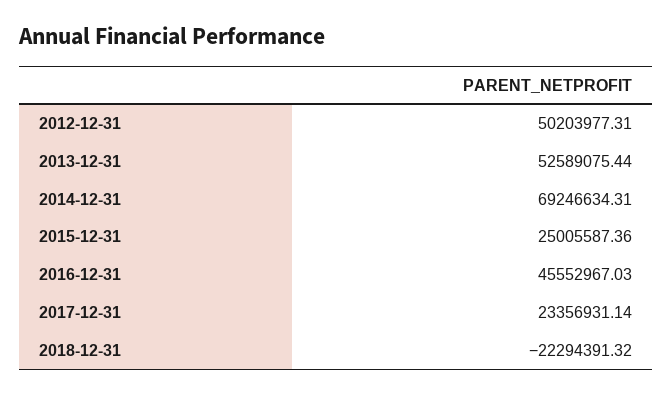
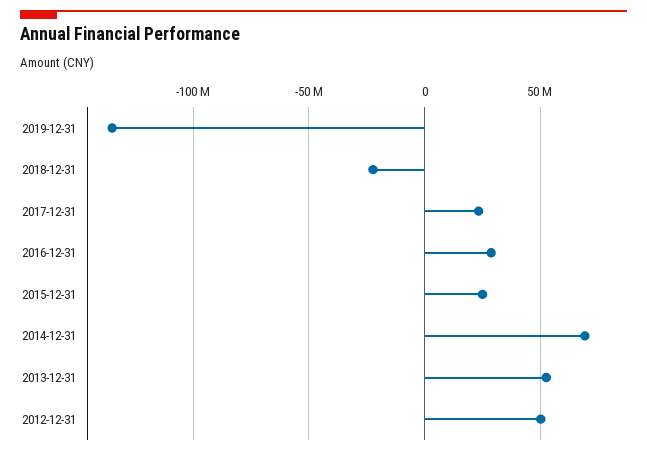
2016-12-31: 45552967.03 -> 30000000
2019-12-31: none -> -135000000

